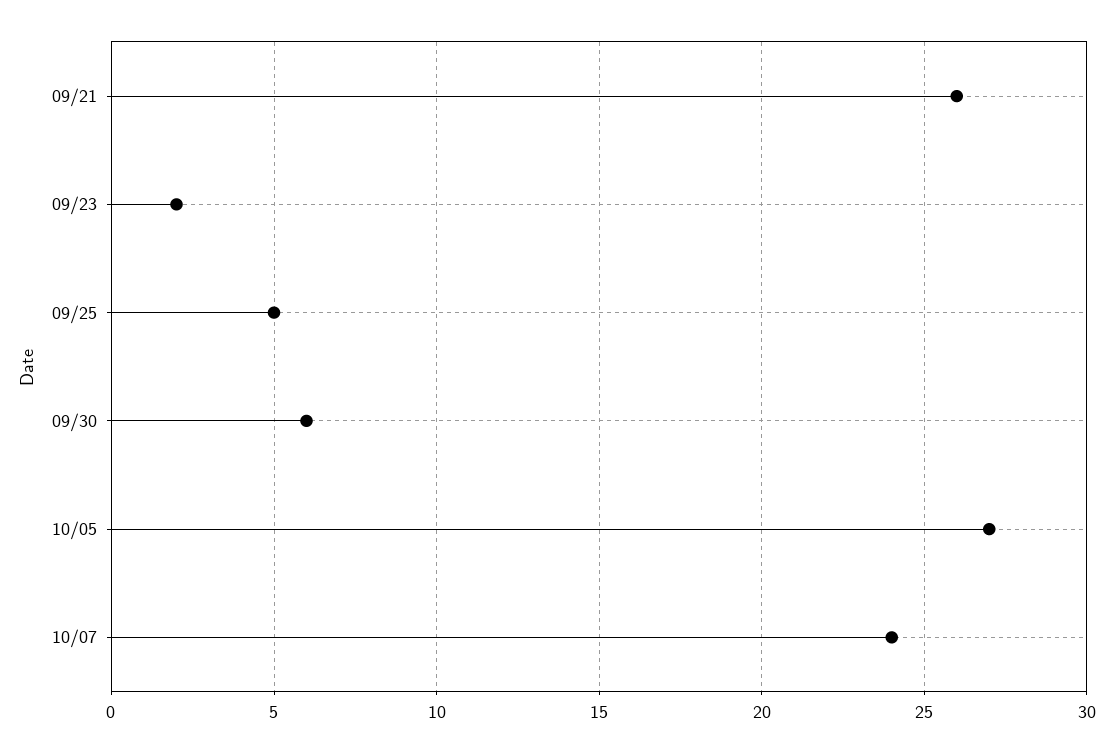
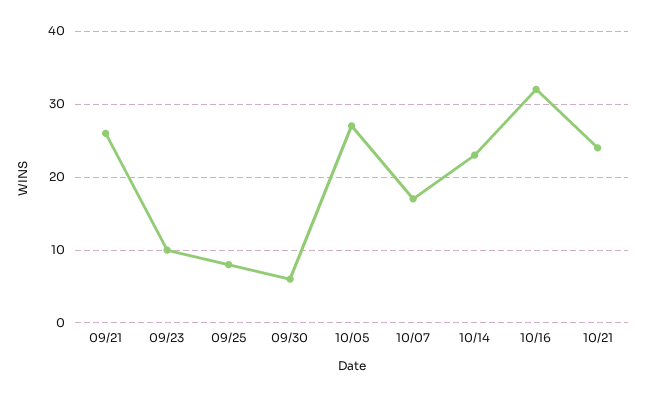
09/23: 2 -> 10
09/25: 5 -> 8
10/07: 24 -> 17
10/14: none -> 23
10/16: none -> 32
10/21: none -> 24

